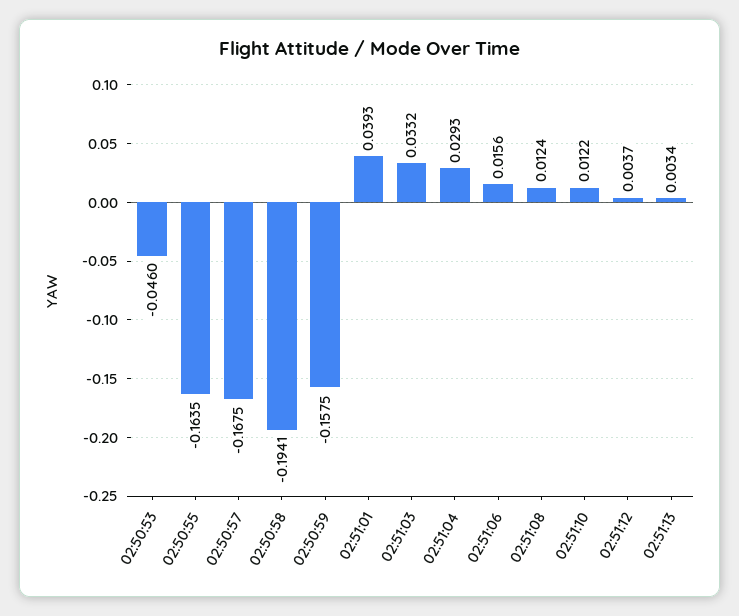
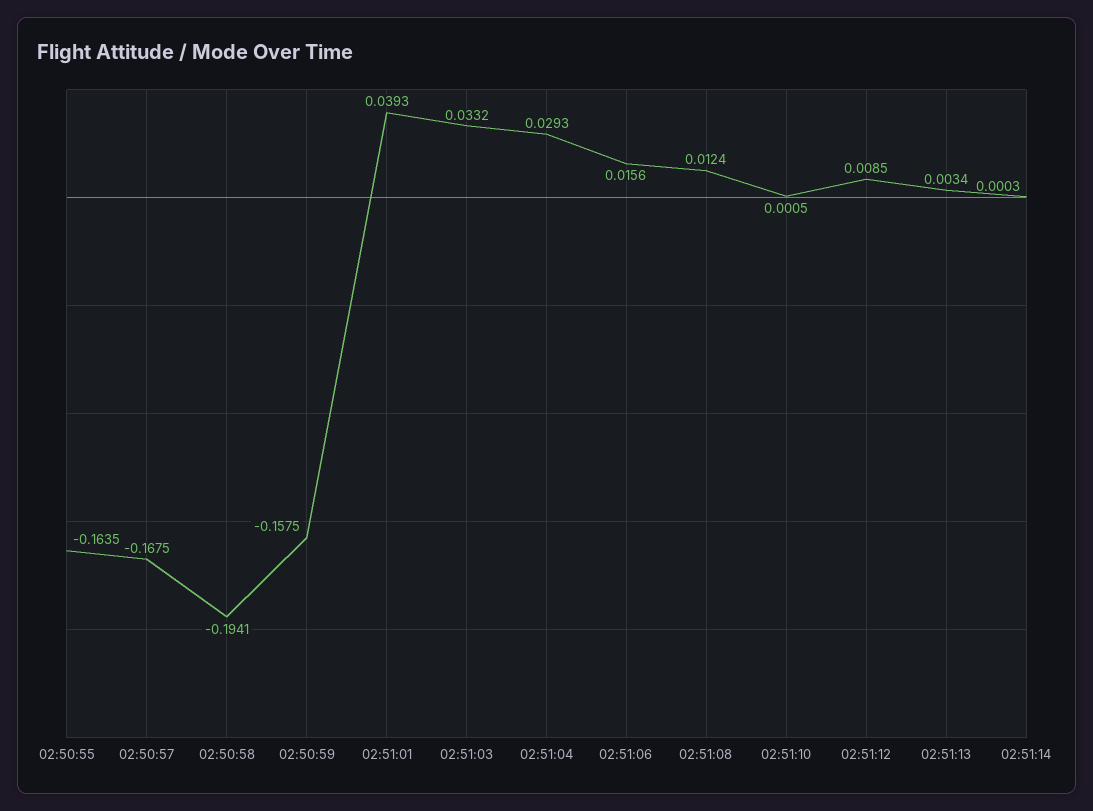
02:50:53: -0.046 -> none
02:51:10: 0.0122 -> 0.0005
02:51:12: 0.0037 -> 0.0085
02:51:14: none -> 0.0003

